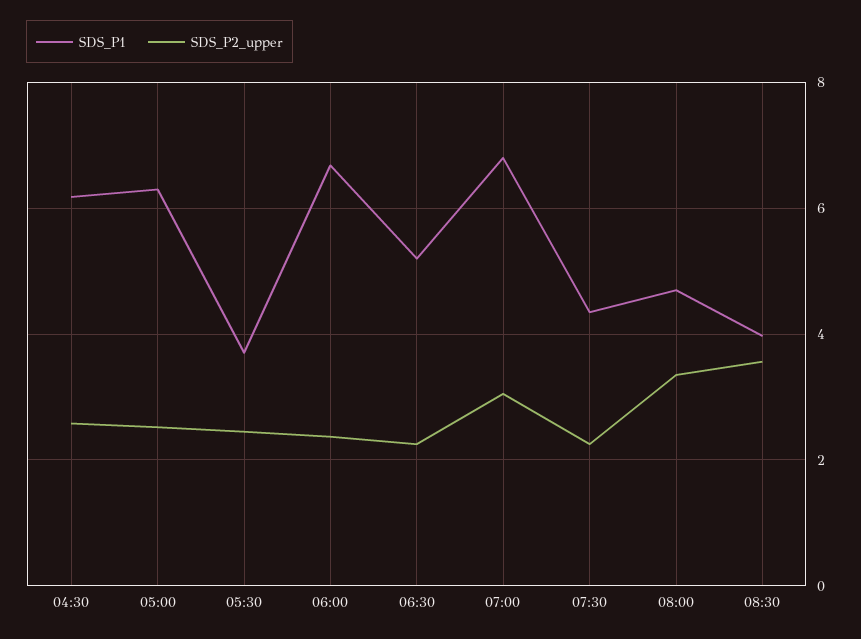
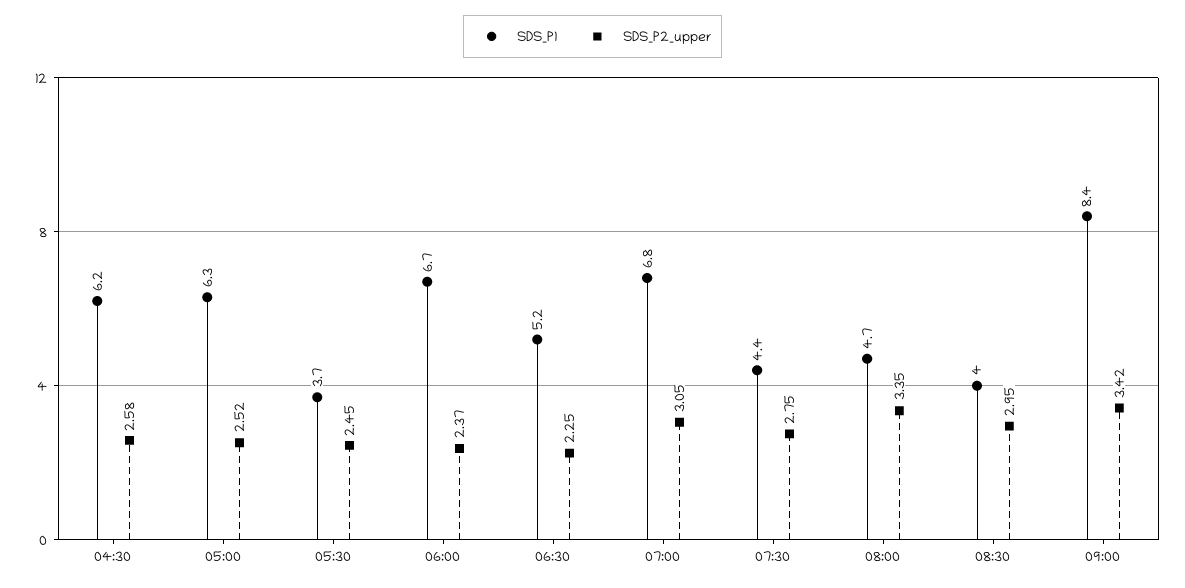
SDS_P2_upper, 07:30: 2.2 -> 2.75
SDS_P2_upper, 08:30: 3.6 -> 2.95
SDS_P1, 09:00: none -> 8.4
SDS_P2_upper, 09:00: none -> 3.42

